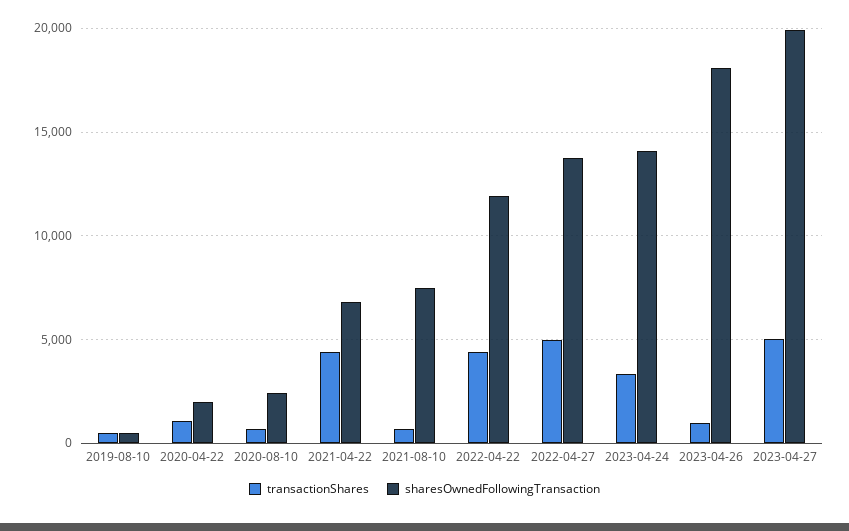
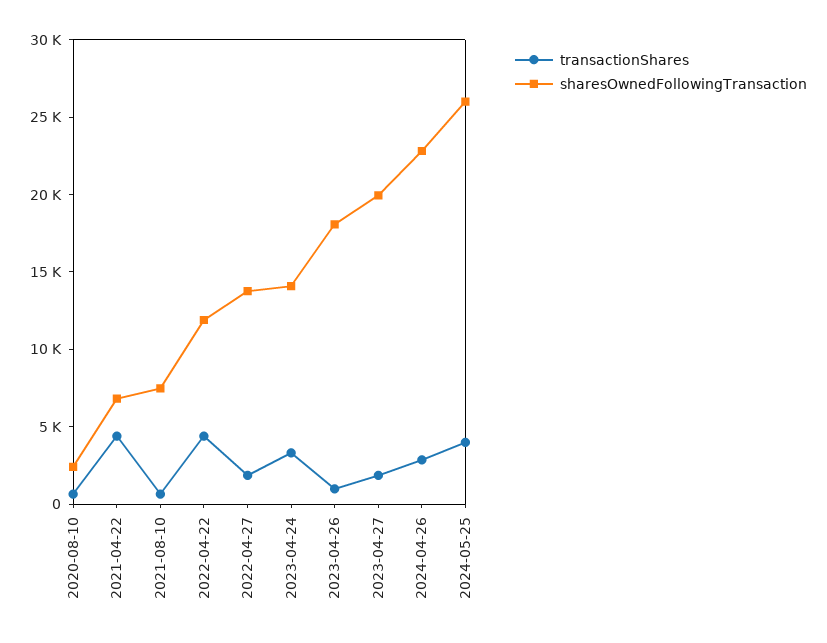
transactionShares, 2019-08-10: 500 -> none
sharesOwnedFollowingTransaction, 2019-08-10: 500 -> none
transactionShares, 2020-04-22: 1000 -> none
sharesOwnedFollowingTransaction, 2020-04-22: 2000 -> none
transactionShares, 2022-04-27: 5000 -> 2000
transactionShares, 2023-04-27: 5000 -> 2000
transactionShares, 2024-04-26: none -> 3000
sharesOwnedFollowingTransaction, 2024-04-26: none -> 23000
transactionShares, 2024-05-25: none -> 4000
sharesOwnedFollowingTransaction, 2024-05-25: none -> 26000

